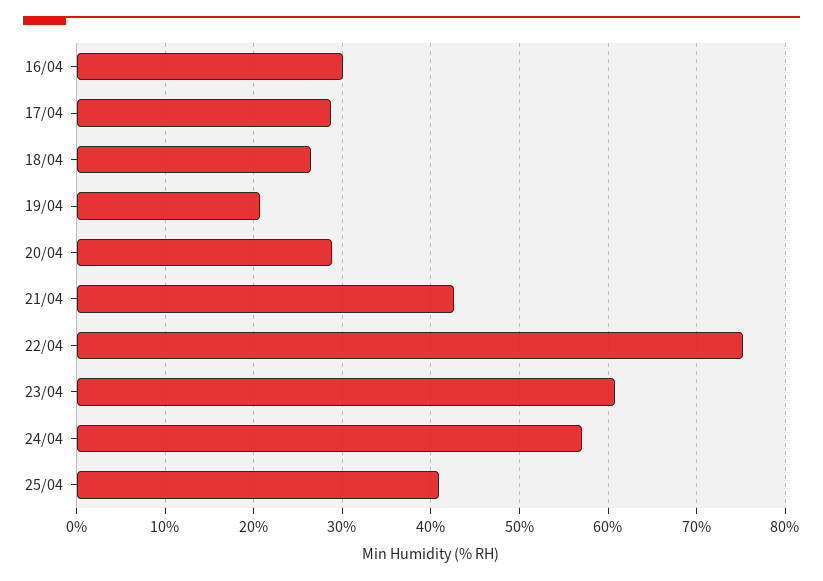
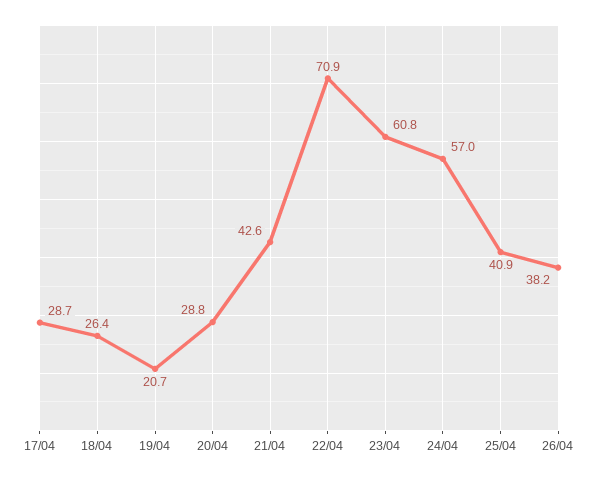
16/04: 30 -> none
22/04: 75 -> 70.9
26/04: none -> 38.2

